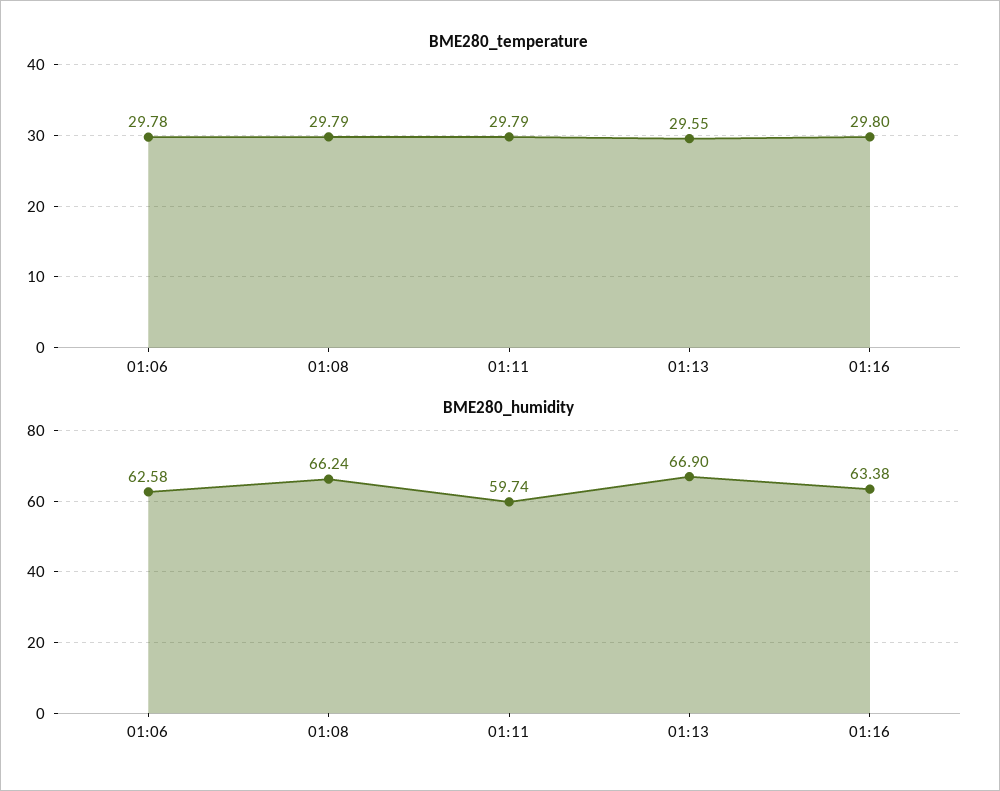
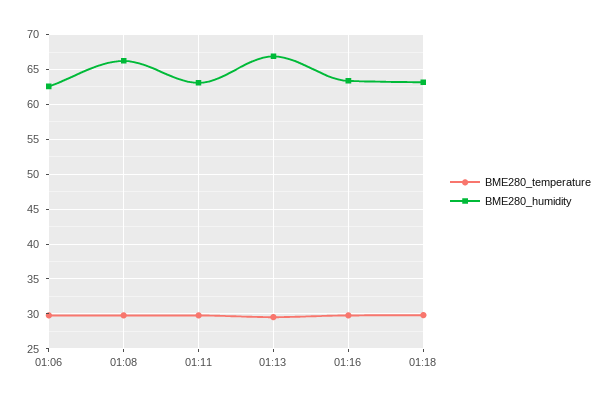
BME280_humidity, 01:11: 59.74 -> 63
BME280_temperature, 01:18: none -> 30
BME280_humidity, 01:18: none -> 63

